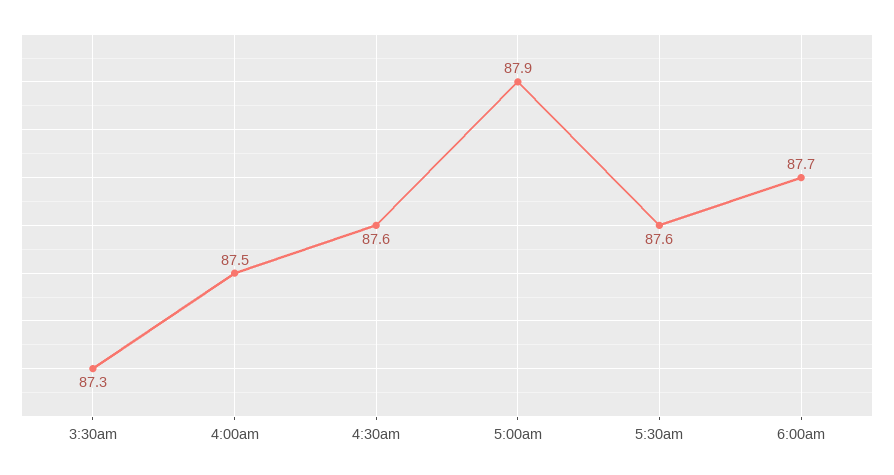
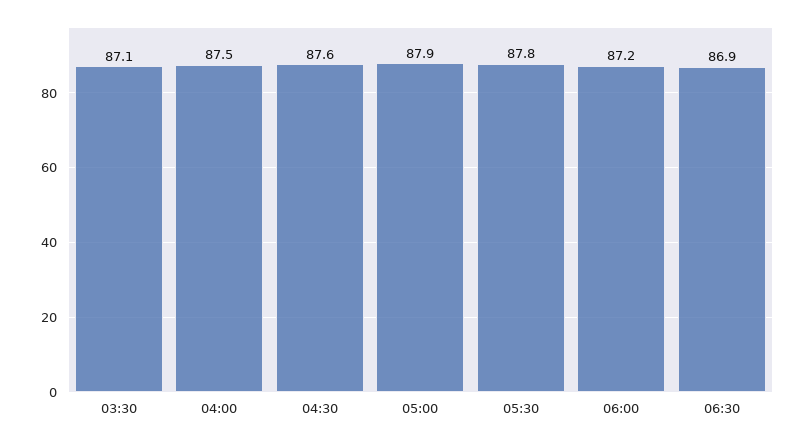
3:30am: 87.3 -> 87.1
5:30am: 87.6 -> 87.8
6:00am: 87.7 -> 87.2
06:30: none -> 86.9

